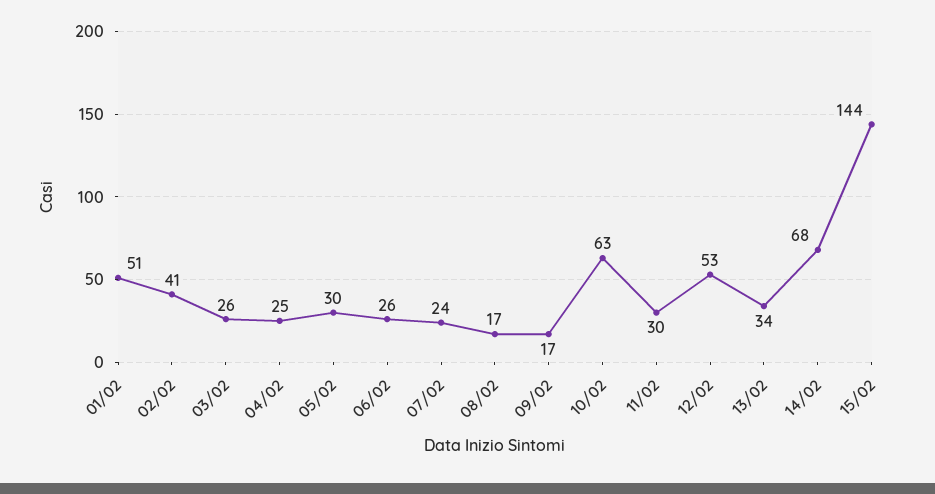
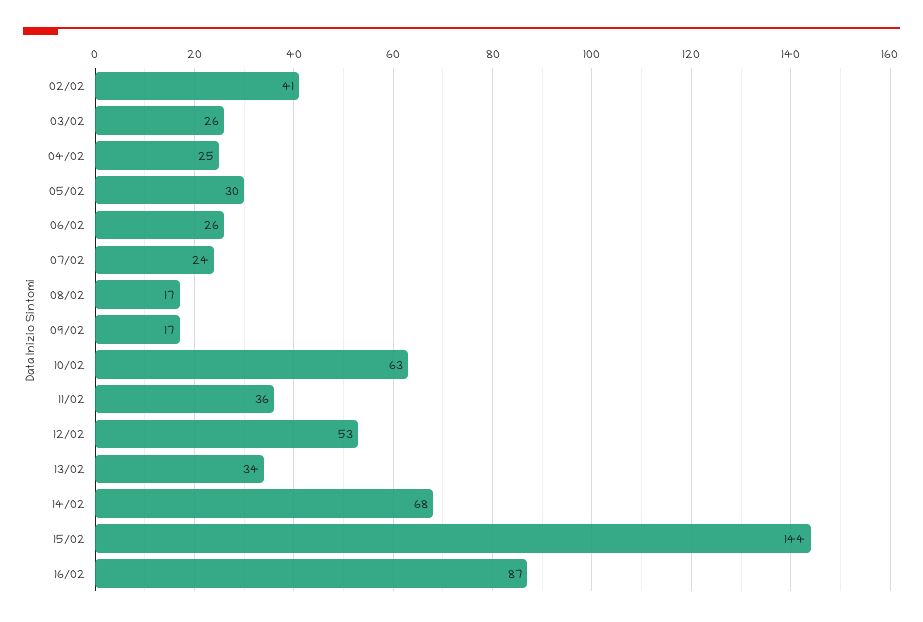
01/02: 51 -> none
11/02: 30 -> 36
16/02: none -> 87

